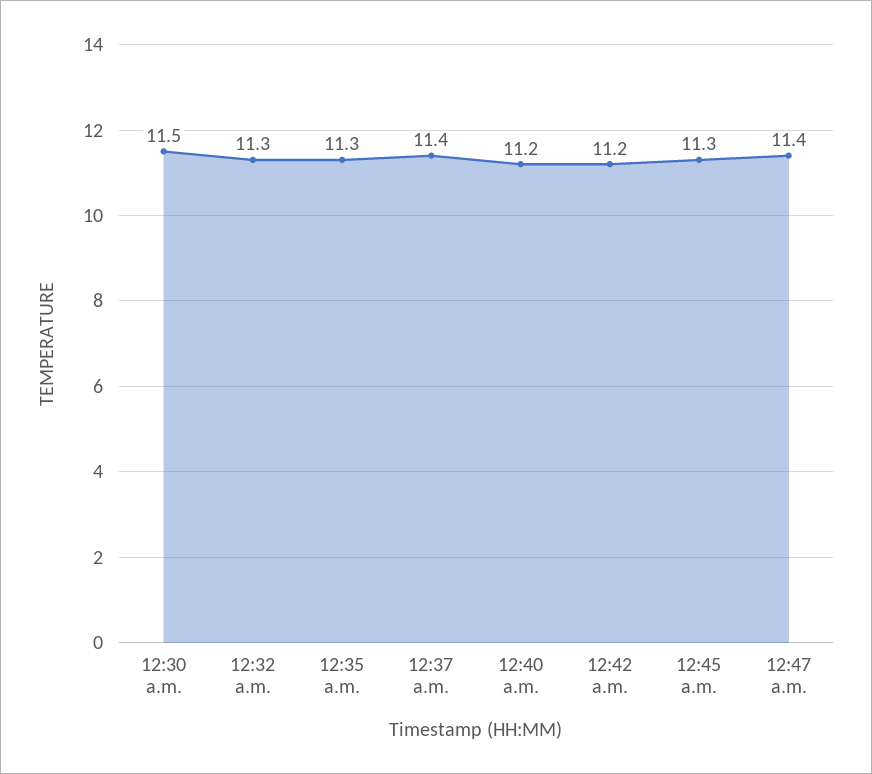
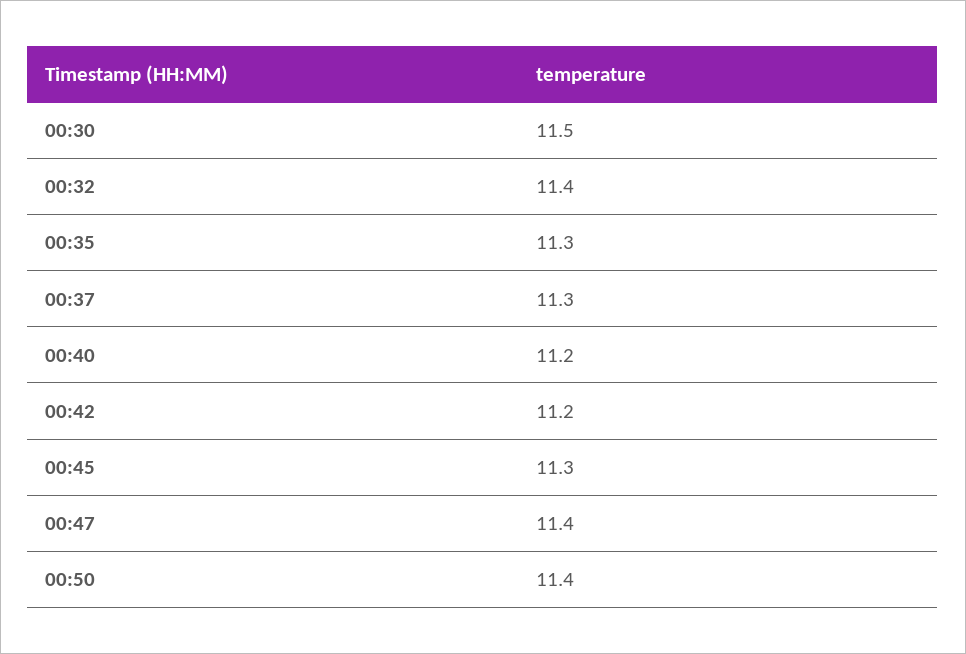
12:32 a.m.: 11.3 -> 11.4
12:37 a.m.: 11.4 -> 11.3
00:50: none -> 11.4

